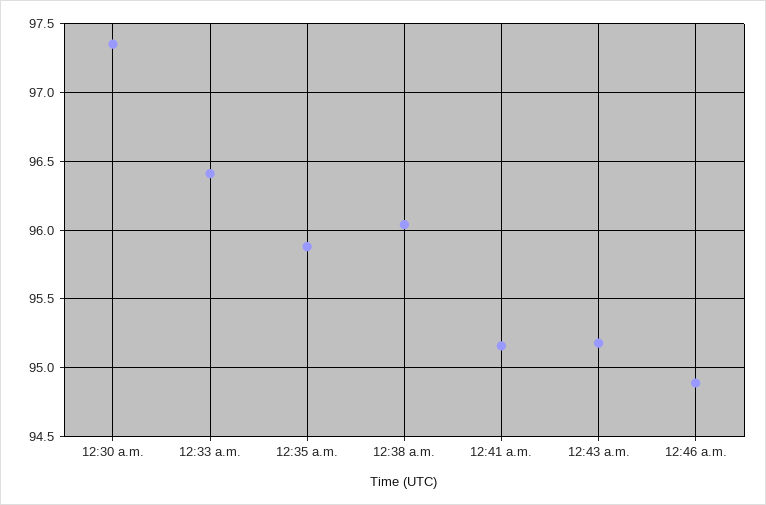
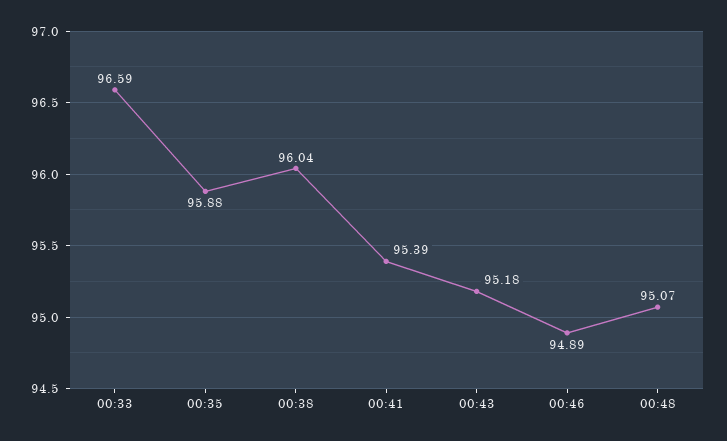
12:30 a.m.: 97.35 -> none
12:33 a.m.: 96.4 -> 96.59
12:41 a.m.: 95.15 -> 95.39
00:48: none -> 95.07

